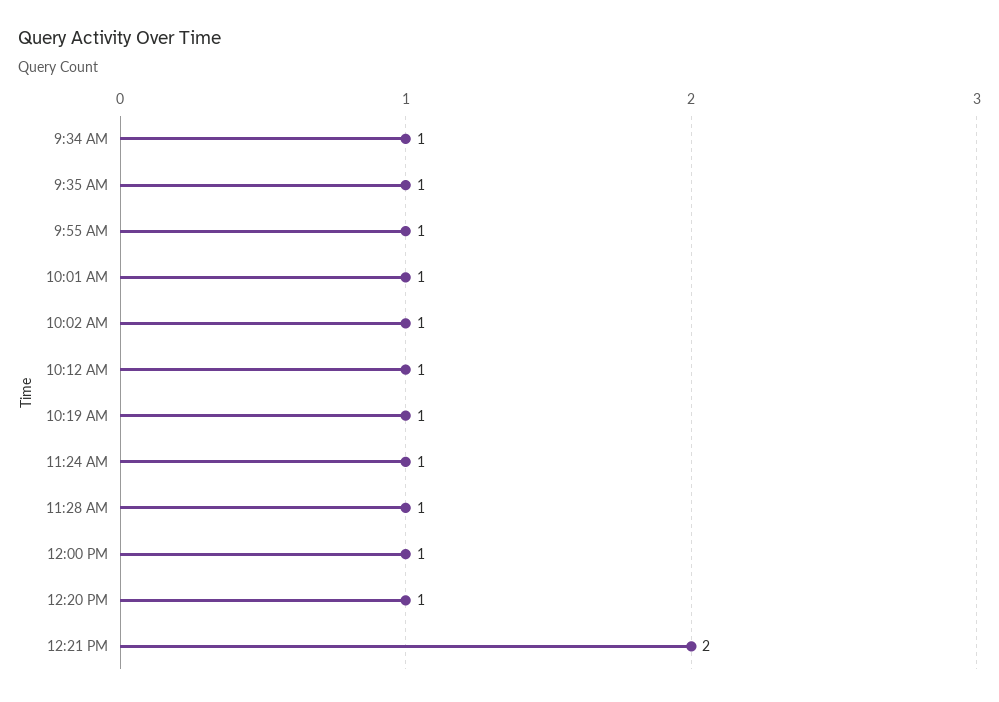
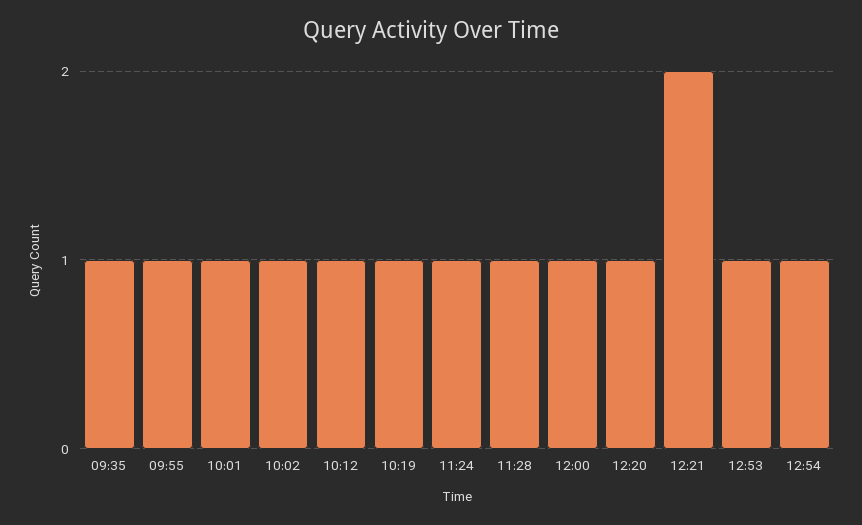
9:34 AM: 1 -> none
12:53: none -> 1
12:54: none -> 1

